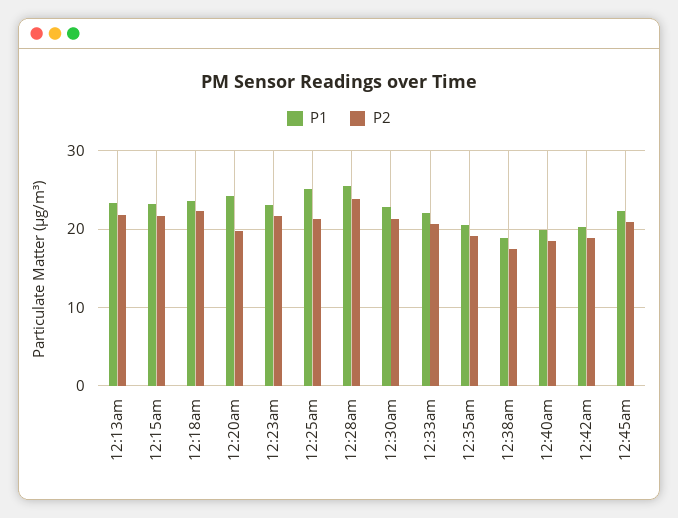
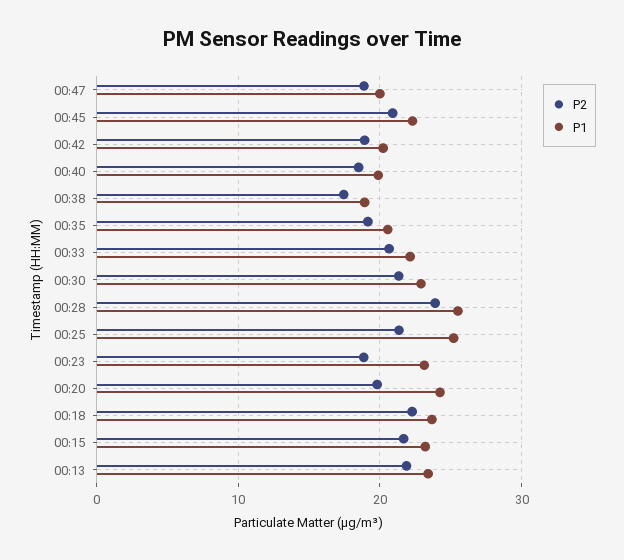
P2, 12:23am: 22 -> 19
P2, 00:47: none -> 19
P1, 00:47: none -> 20

